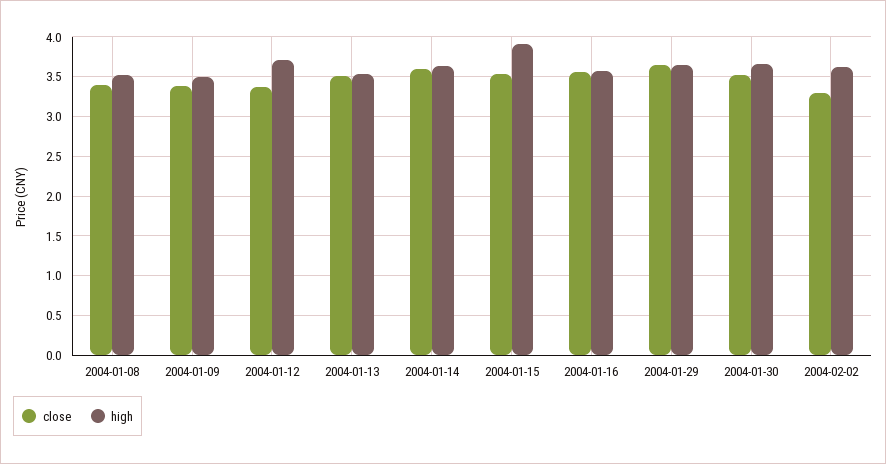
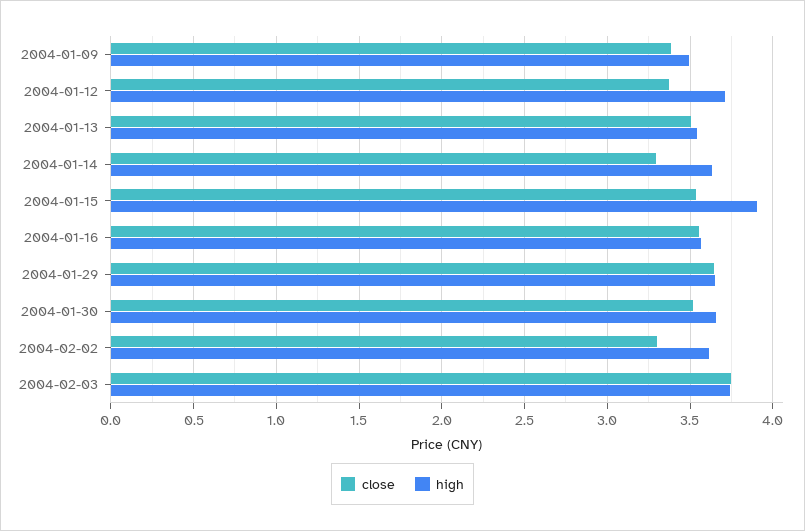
close, 2004-01-08: 3.4 -> none
high, 2004-01-08: 3.5 -> none
close, 2004-01-14: 3.6 -> 3.3
close, 2004-02-03: none -> 3.75
high, 2004-02-03: none -> 3.75

